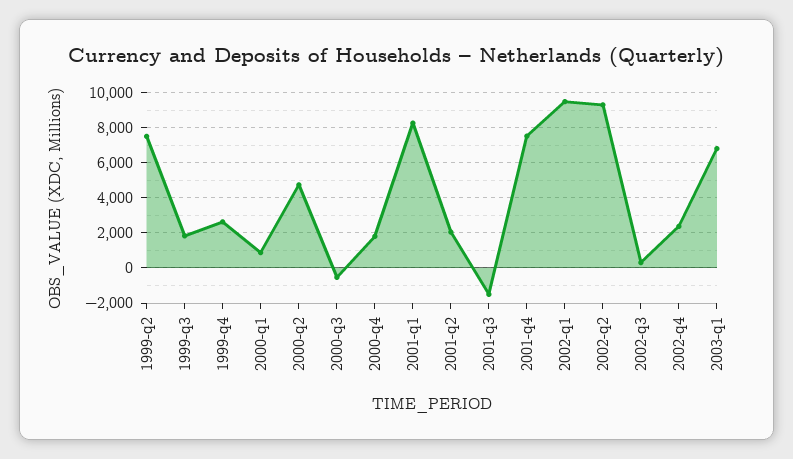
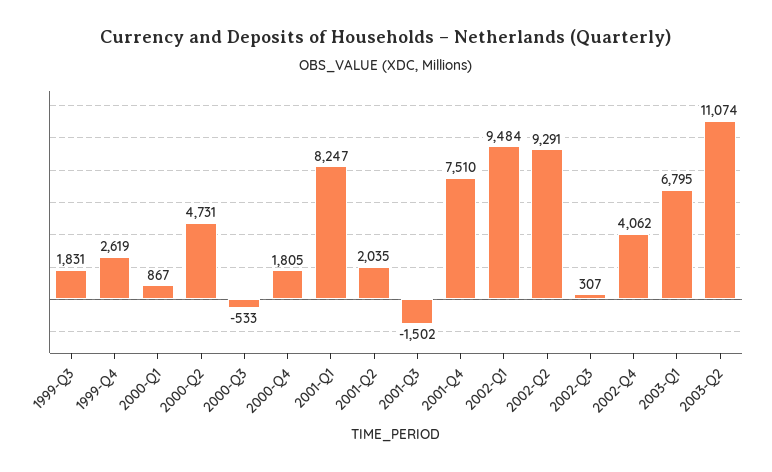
1999-q2: 7500 -> none
2002-q4: 2500 -> 4062
2003-Q2: none -> 11074

